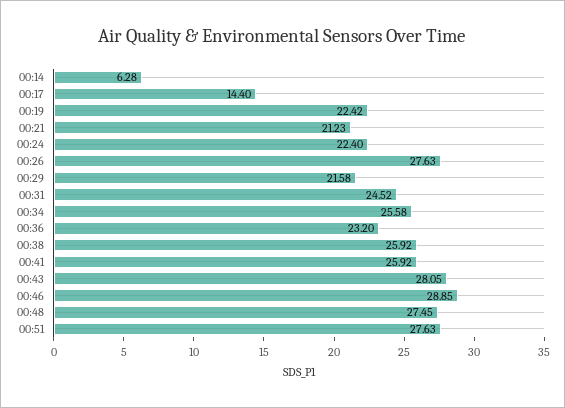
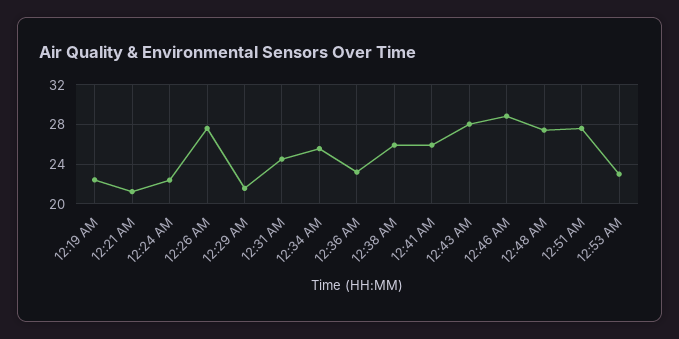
00:14: 6.28 -> none
00:17: 14.4 -> none
12:53 AM: none -> 23

